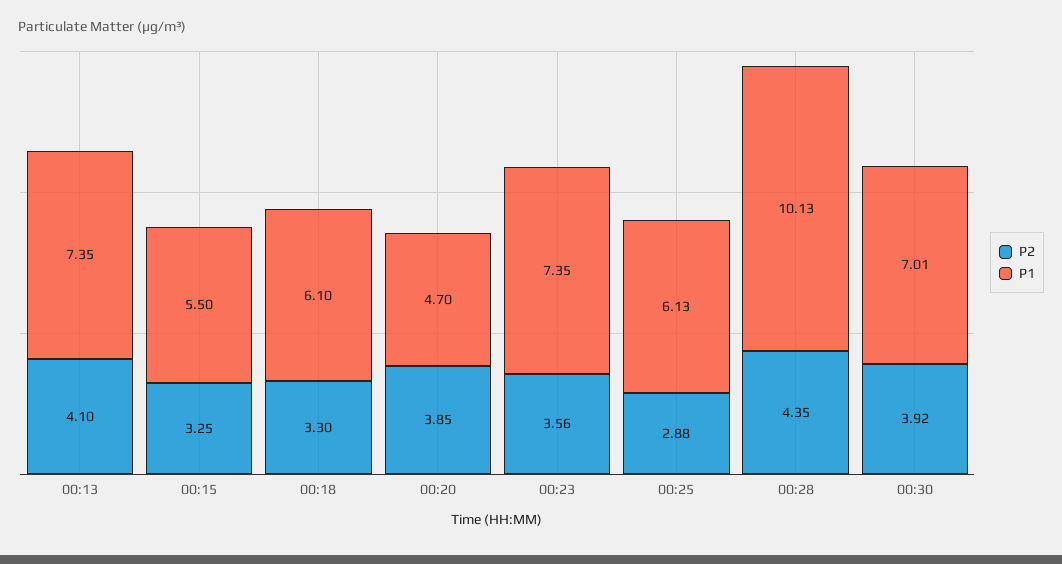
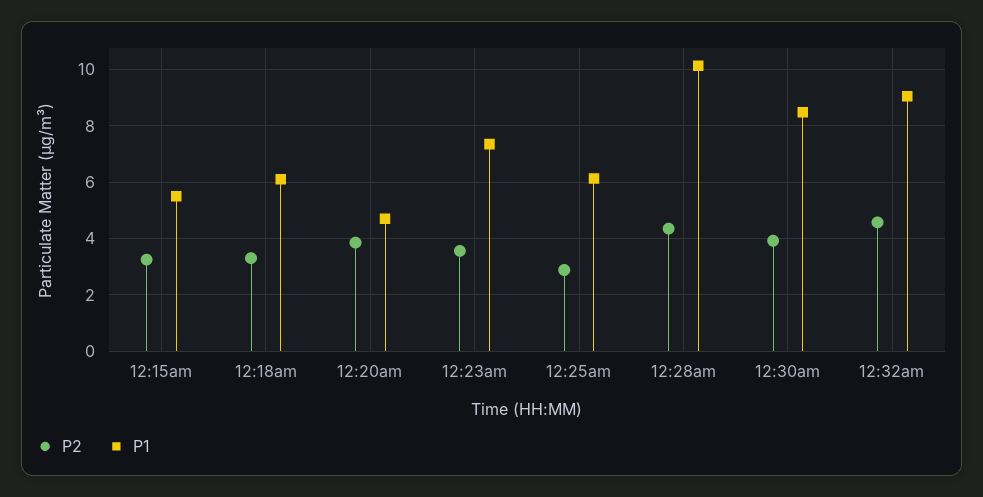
P2, 00:13: 4.1 -> none
P1, 00:13: 7.35 -> none
P1, 00:30: 7.01 -> 8.5
P2, 12:32am: none -> 4.5
P1, 12:32am: none -> 9

